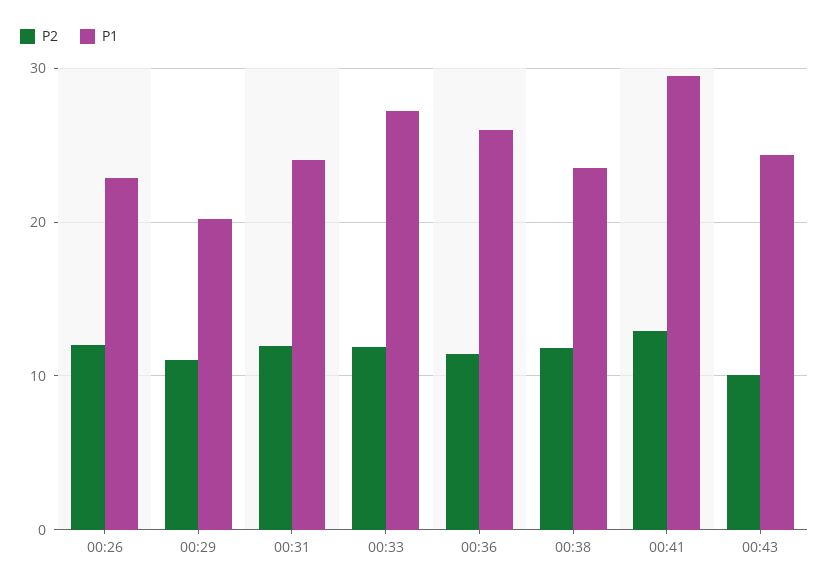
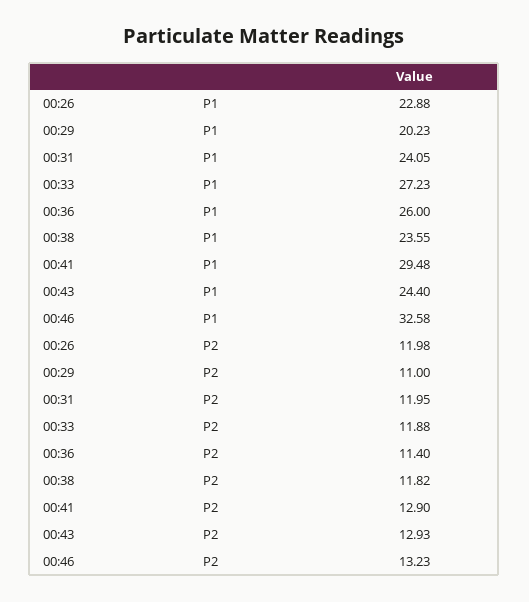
P2, 00:43: 10 -> 12.93
P1, 00:46: none -> 32.58
P2, 00:46: none -> 13.23

